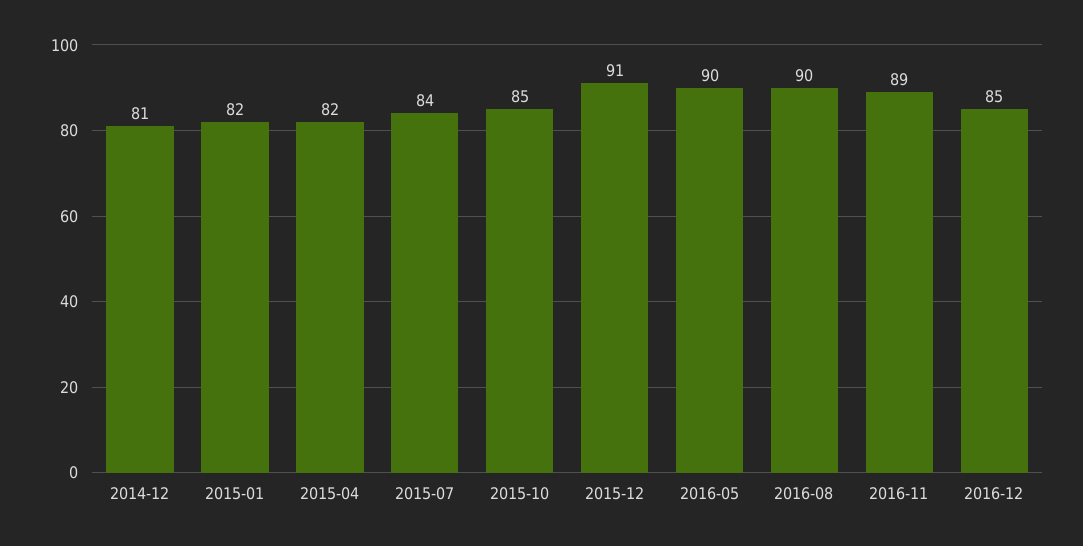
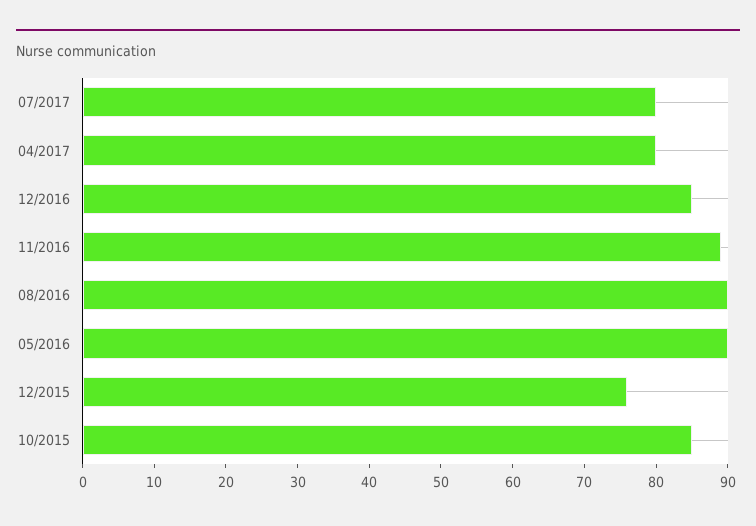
2014-12: 81 -> none
2015-01: 82 -> none
2015-04: 82 -> none
2015-07: 84 -> none
2015-12: 91 -> 75
07/2017: none -> 80
04/2017: none -> 80

